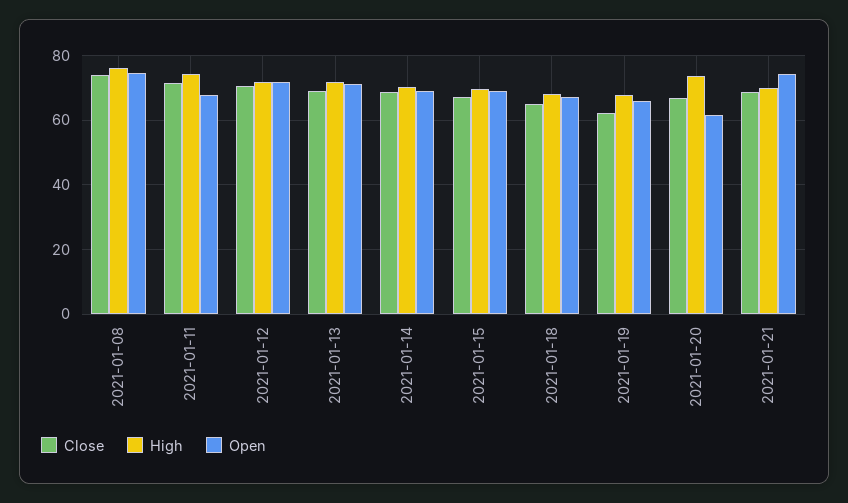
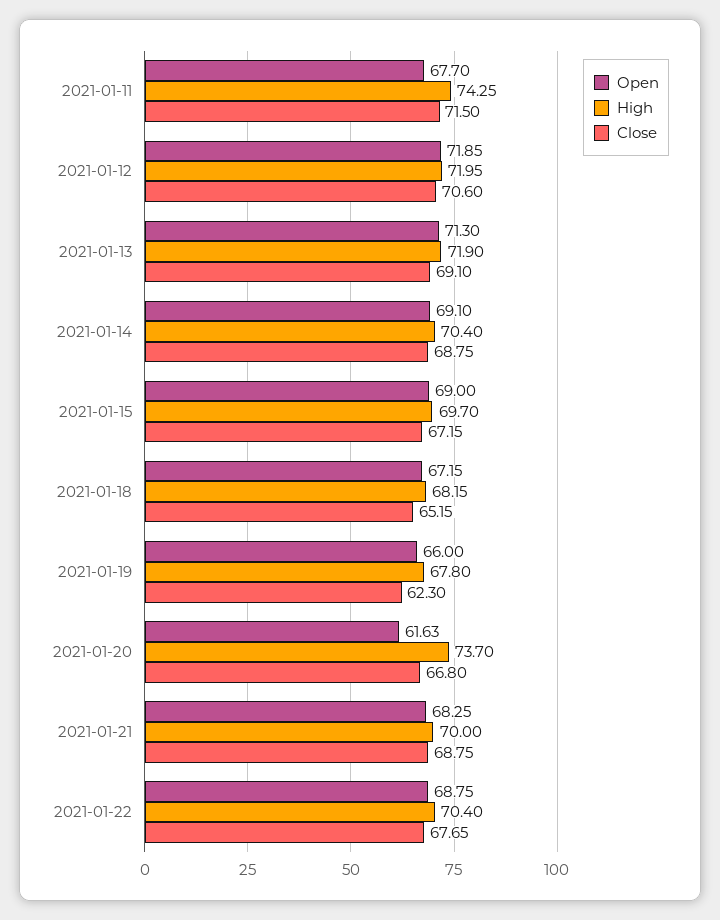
Close, 2021-01-08: 74 -> none
High, 2021-01-08: 76 -> none
Open, 2021-01-08: 74 -> none
Open, 2021-01-21: 74 -> 68.25
Open, 2021-01-22: none -> 68.75
High, 2021-01-22: none -> 70.4
Close, 2021-01-22: none -> 67.65

